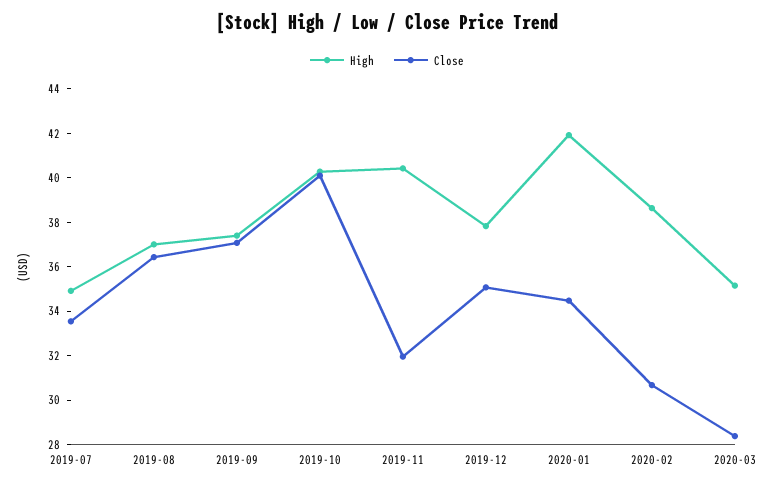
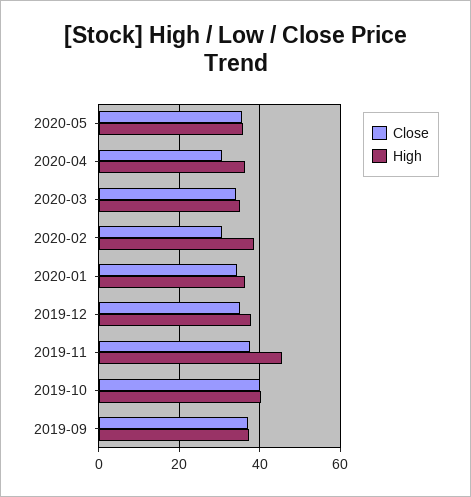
High, 2019-07: 35 -> none
Close, 2019-07: 33.5 -> none
High, 2019-08: 37 -> none
Close, 2019-08: 36.5 -> none
High, 2019-11: 40.5 -> 46
Close, 2019-11: 32 -> 38
High, 2020-01: 42 -> 36
Close, 2020-03: 28.5 -> 34
Close, 2020-05: none -> 36
High, 2020-05: none -> 36
Close, 2020-04: none -> 30
High, 2020-04: none -> 36

